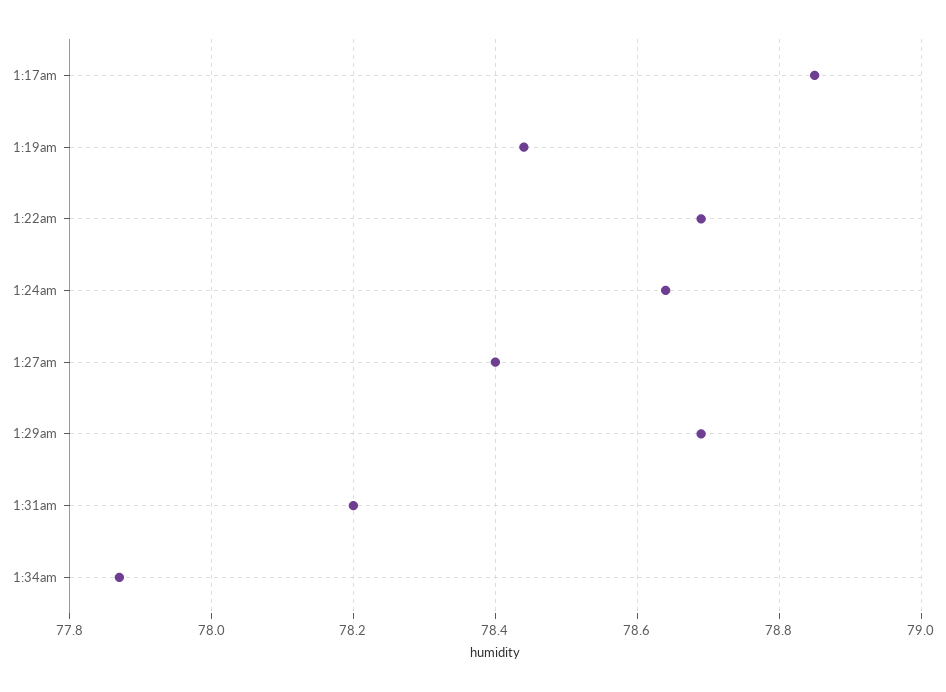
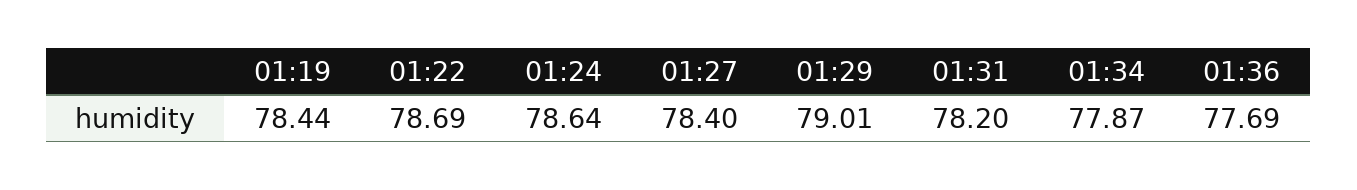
1:17am: 78.85 -> none
1:29am: 78.7 -> 79.01
01:36: none -> 77.69

